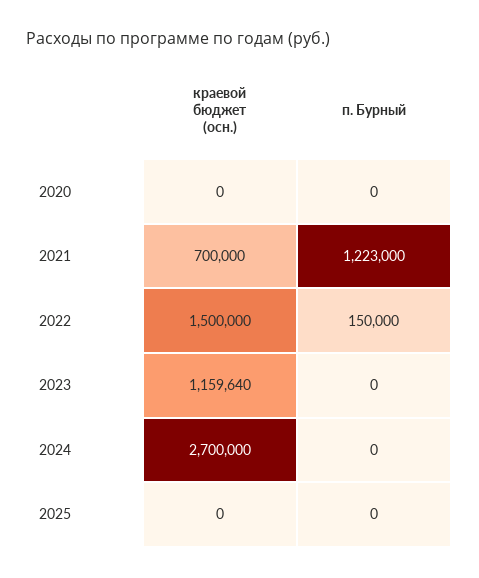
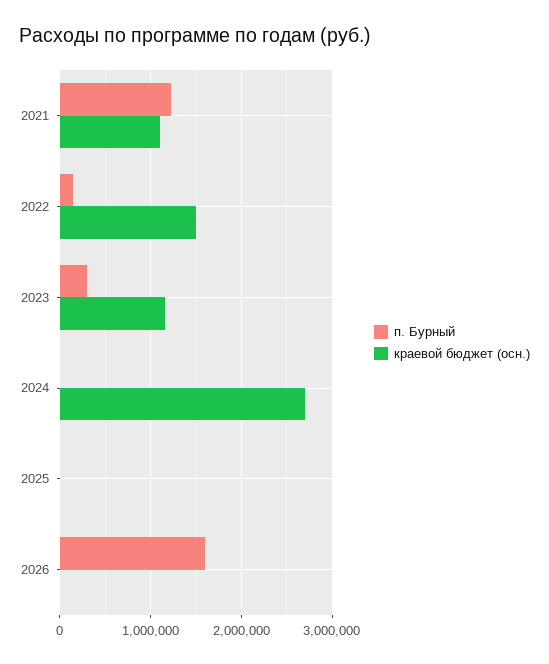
краевой бюджет (осн.), 2020: 0 -> none
п. Бурный, 2020: 0 -> none
краевой бюджет (осн.), 2021: 700000 -> 1100000
п. Бурный, 2023: 0 -> 300000
п. Бурный, 2026: none -> 1600000
краевой бюджет (осн.), 2026: none -> 0

